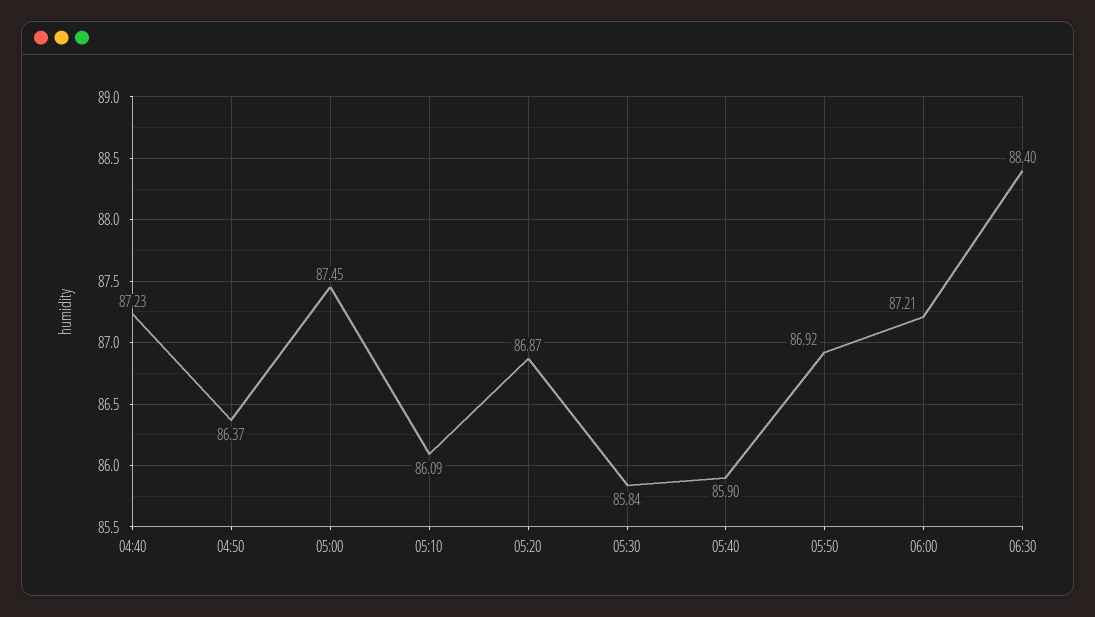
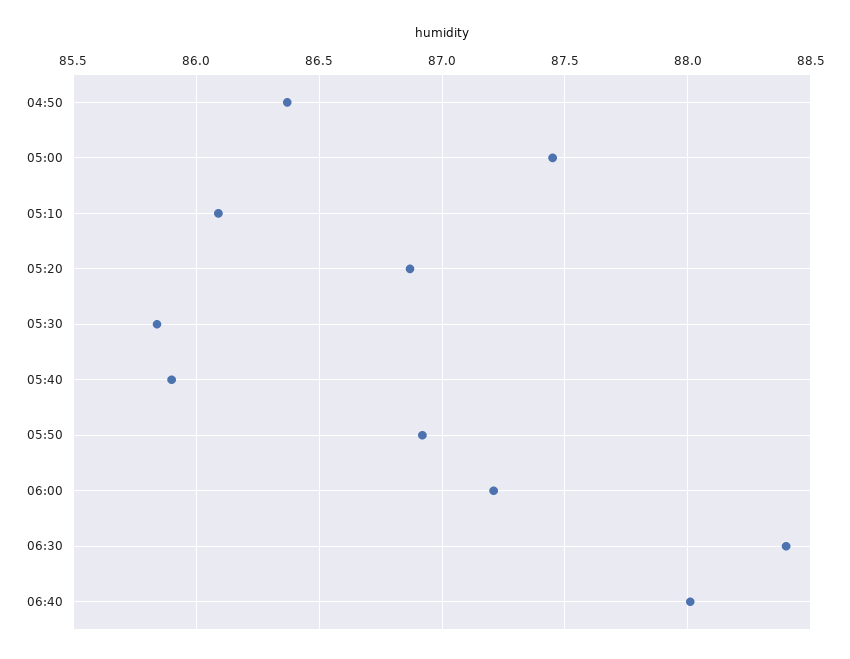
04:40: 87.23 -> none
06:40: none -> 88

